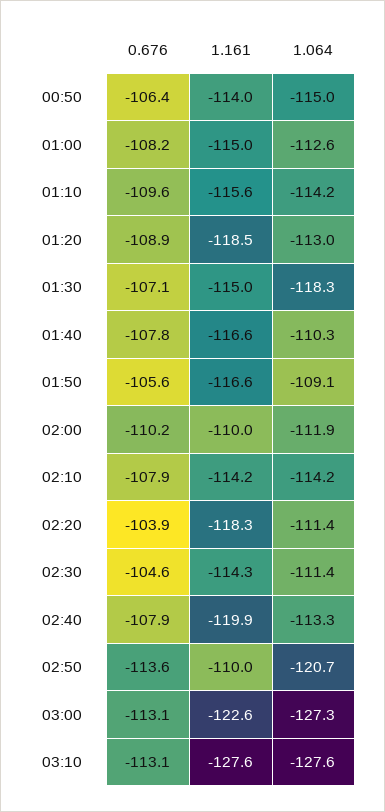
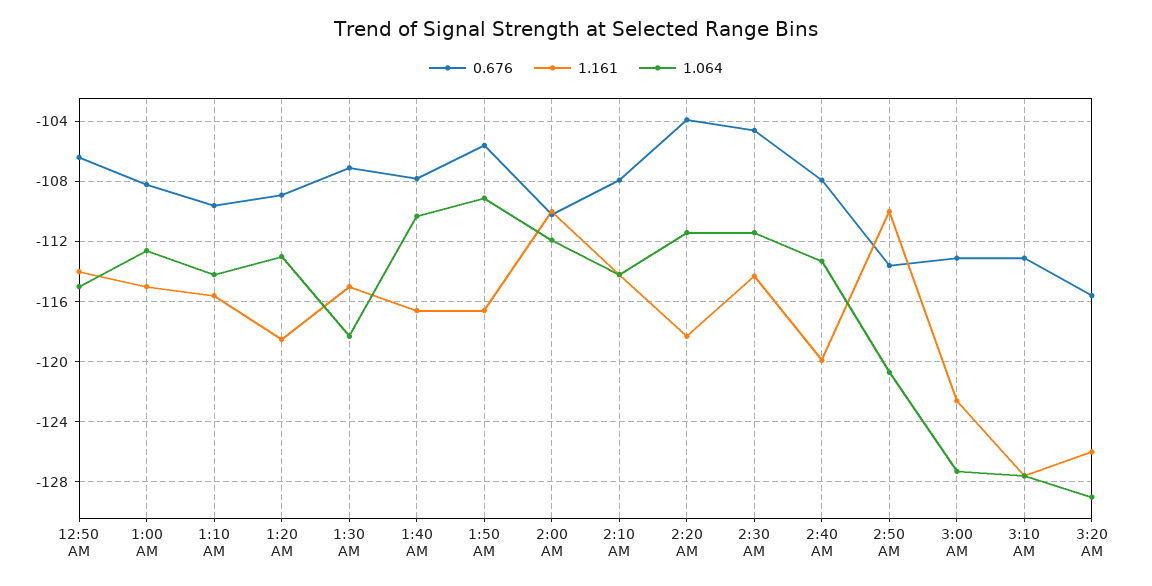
0.676, 3:20 AM: none -> -115.5
1.161, 3:20 AM: none -> -126
1.064, 3:20 AM: none -> -129

